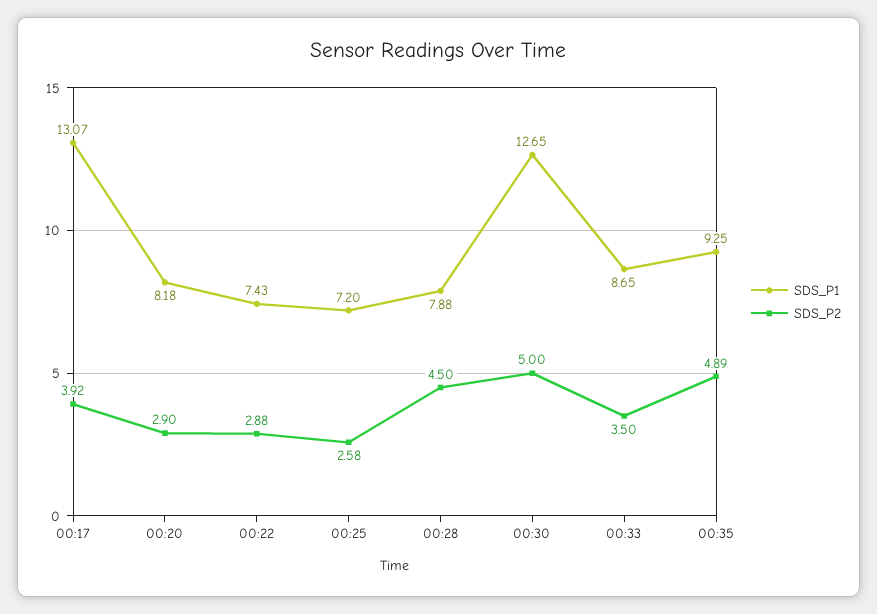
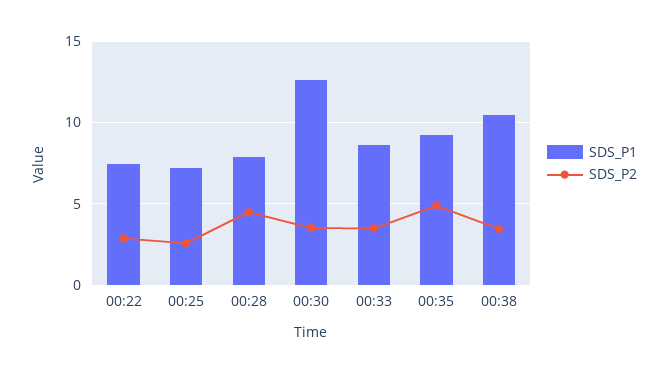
SDS_P1, 00:17: 13.07 -> none
SDS_P2, 00:17: 3.92 -> none
SDS_P1, 00:20: 8.18 -> none
SDS_P2, 00:20: 2.9 -> none
SDS_P2, 00:30: 5 -> 3.5
SDS_P1, 00:38: none -> 10.5
SDS_P2, 00:38: none -> 3.5

